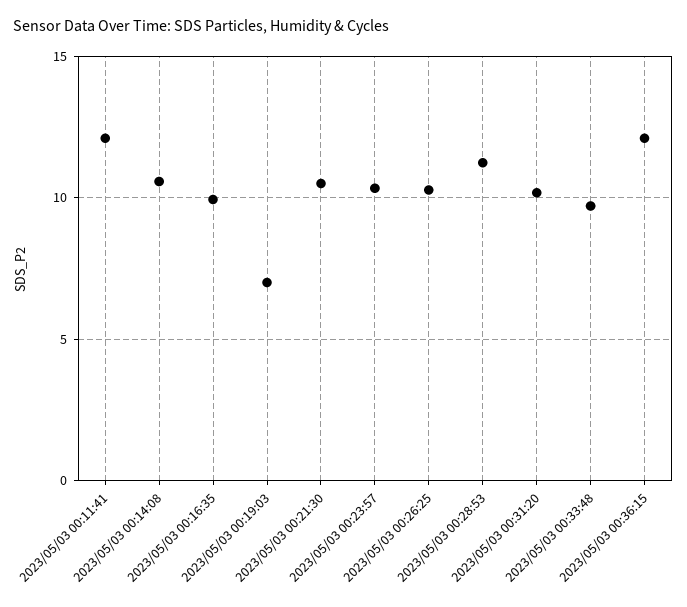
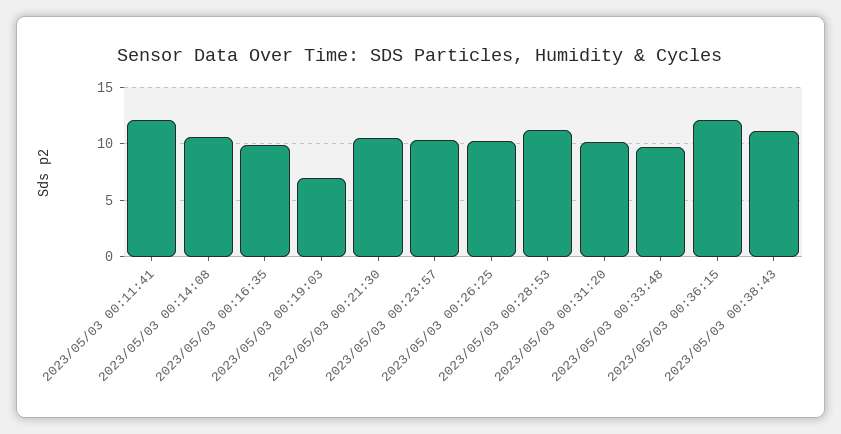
2023/05/03 00:38:43: none -> 11

